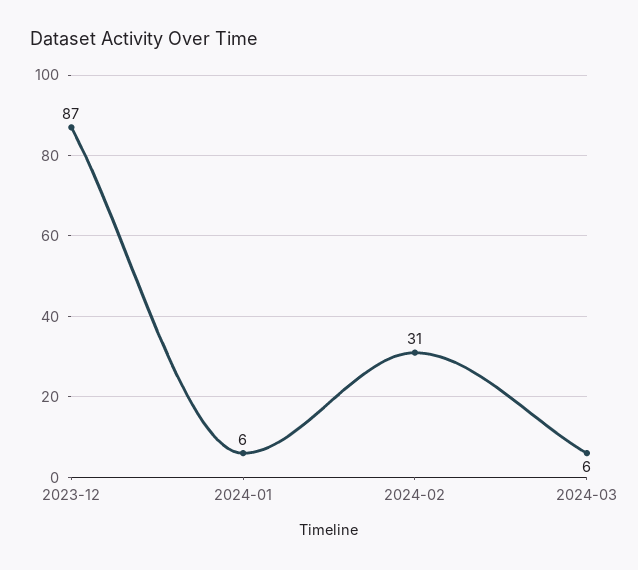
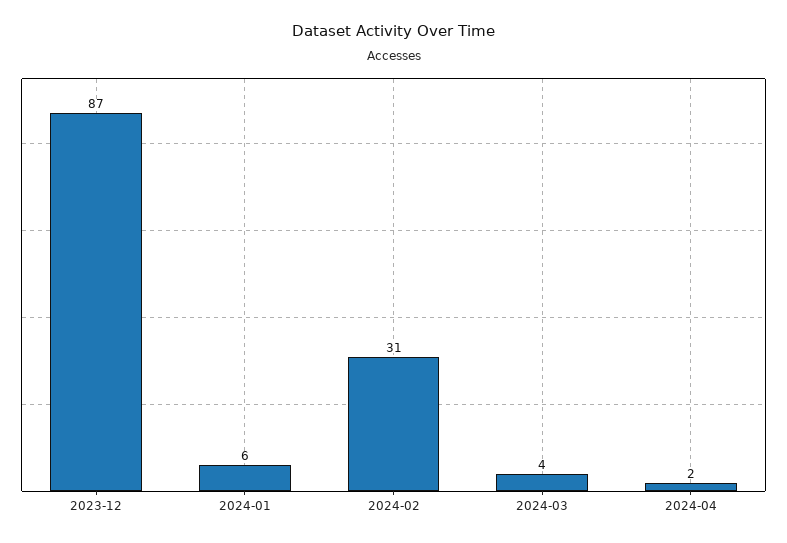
2024-03: 6 -> 4
2024-04: none -> 2

